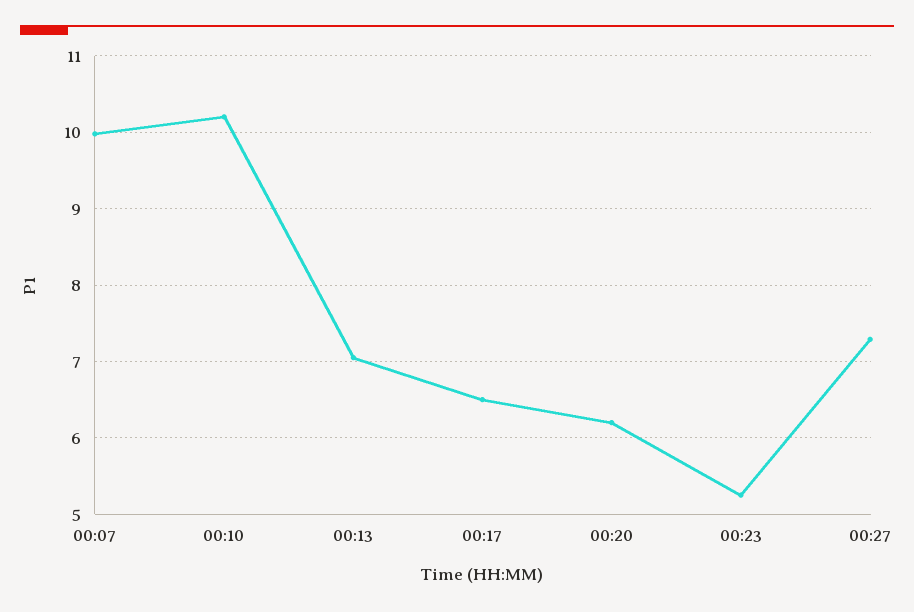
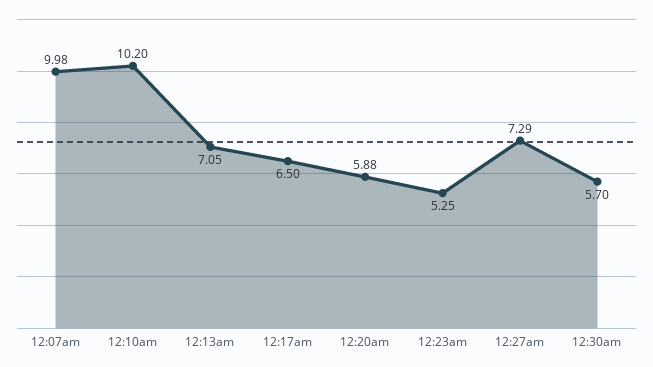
00:20: 6.2 -> 5.88
12:30am: none -> 5.7

